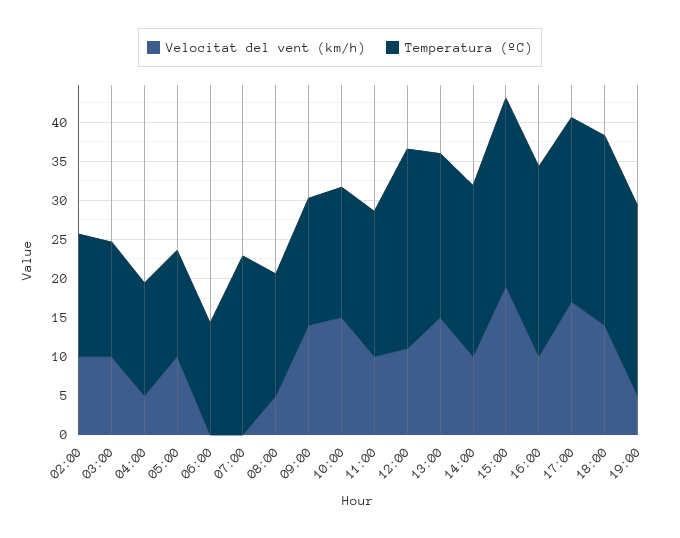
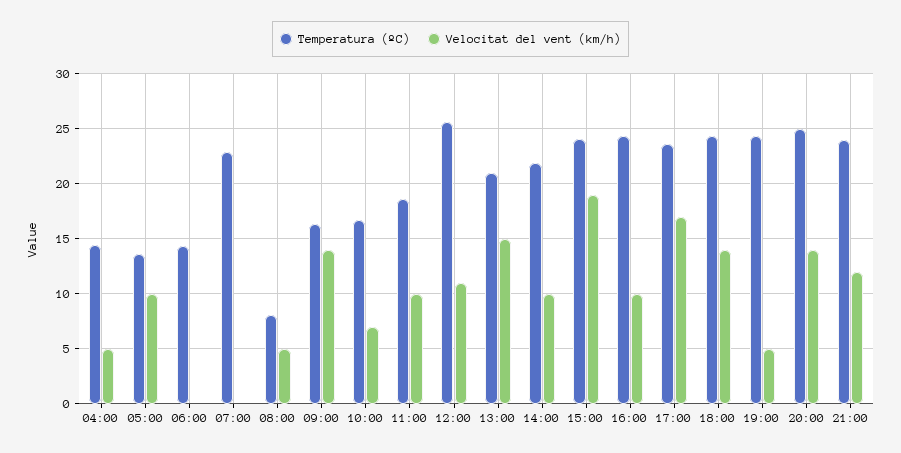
Velocitat del vent (km/h), 02:00: 10 -> none
Temperatura (ºC), 02:00: 15 -> none
Velocitat del vent (km/h), 03:00: 10 -> none
Temperatura (ºC), 03:00: 15 -> none
Temperatura (ºC), 08:00: 15 -> 8
Velocitat del vent (km/h), 10:00: 15 -> 7
Temperatura (ºC), 20:00: none -> 25
Velocitat del vent (km/h), 20:00: none -> 14
Temperatura (ºC), 21:00: none -> 24
Velocitat del vent (km/h), 21:00: none -> 12

